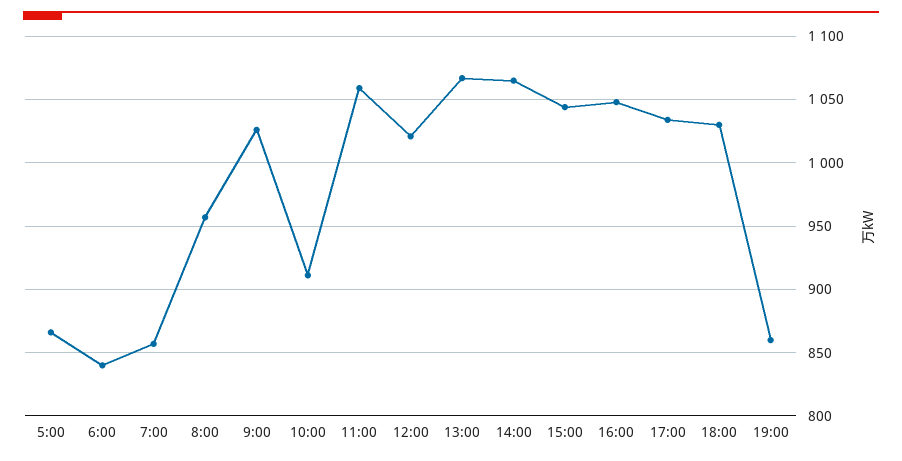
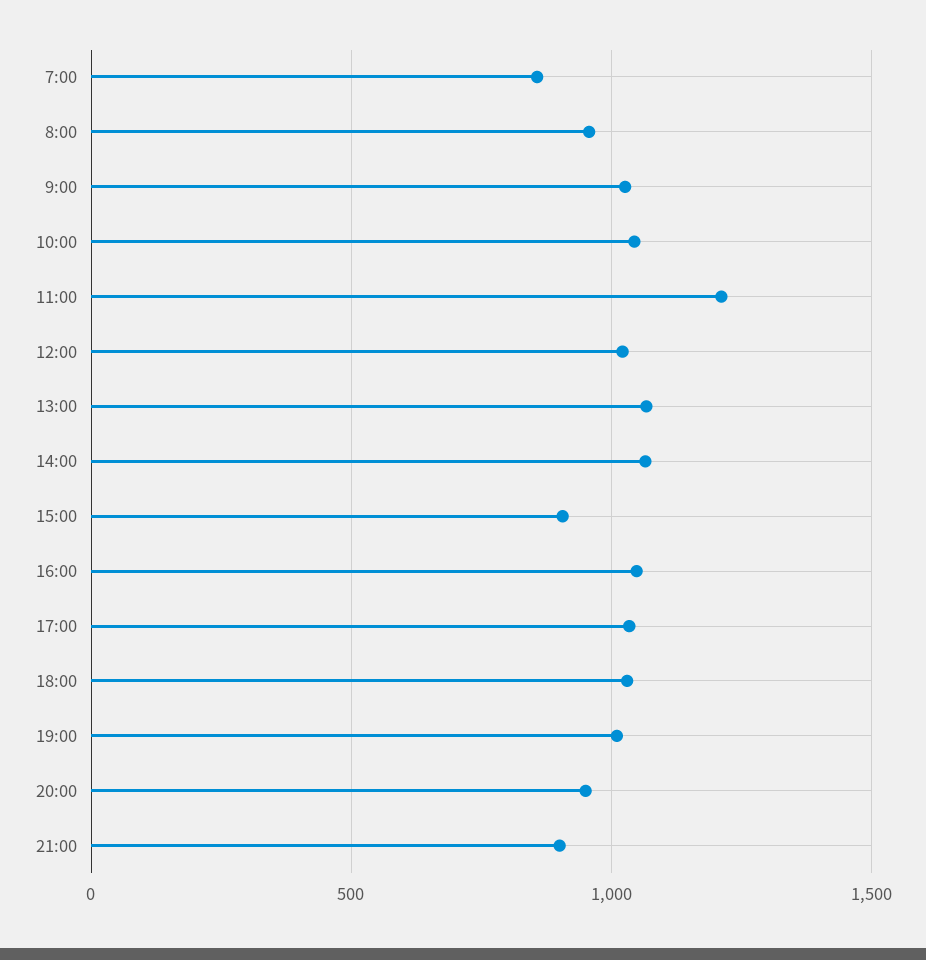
5:00: 865 -> none
6:00: 840 -> none
10:00: 910 -> 1050
11:00: 1060 -> 1200
15:00: 1045 -> 900
19:00: 860 -> 1000
20:00: none -> 950
21:00: none -> 900

